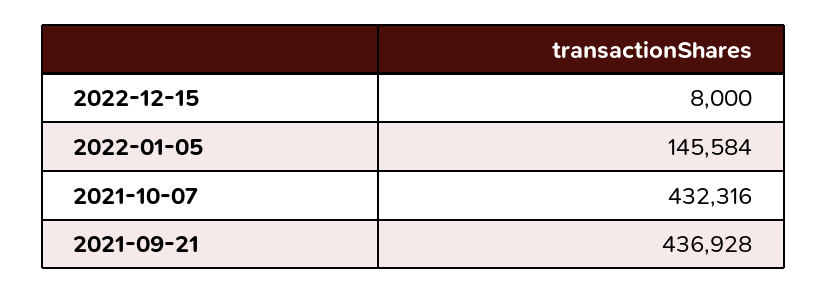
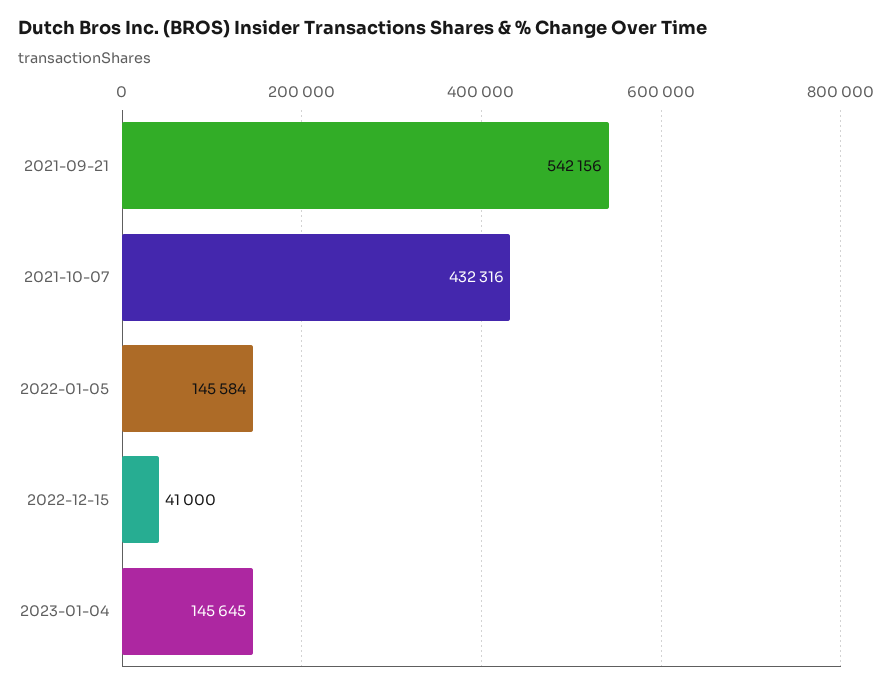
2022-12-15: 8000 -> 41000
2021-09-21: 436928 -> 542156
2023-01-04: none -> 145645

